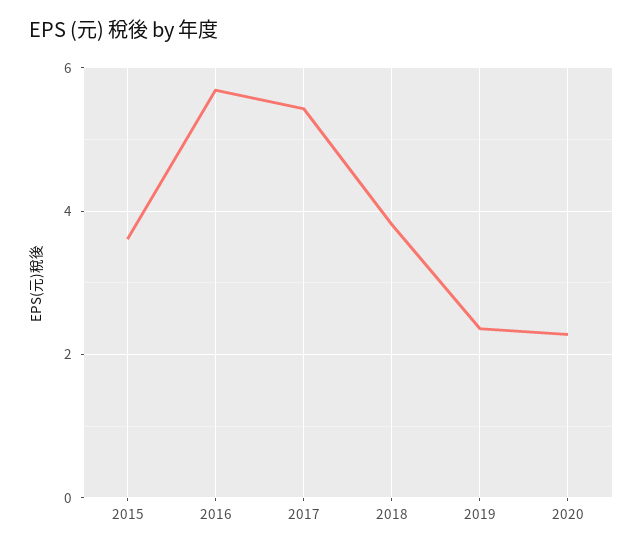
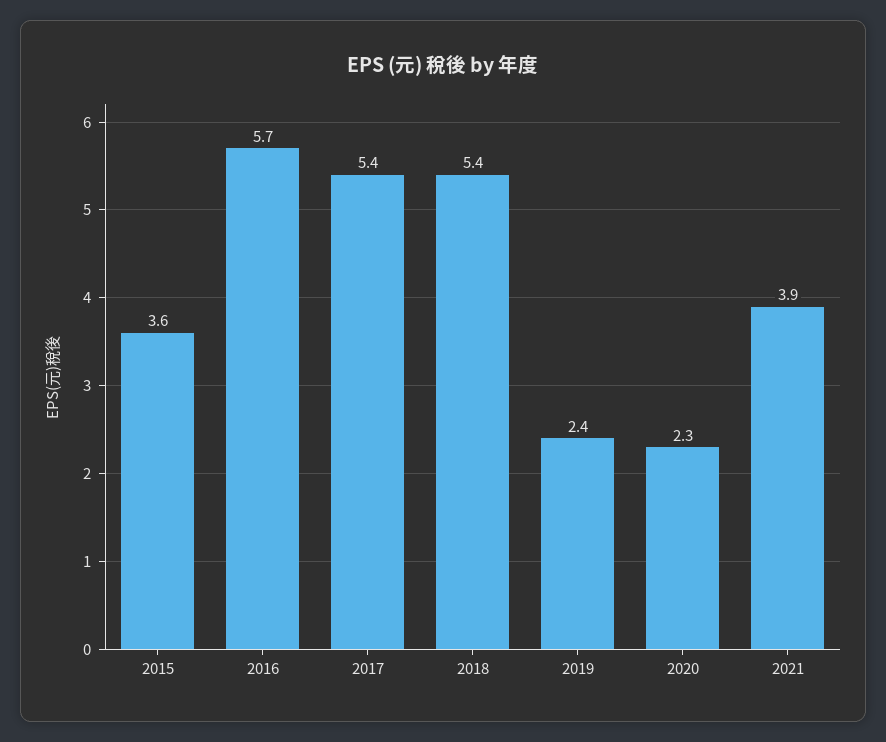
2018: 3.8 -> 5.4
2021: none -> 3.9

